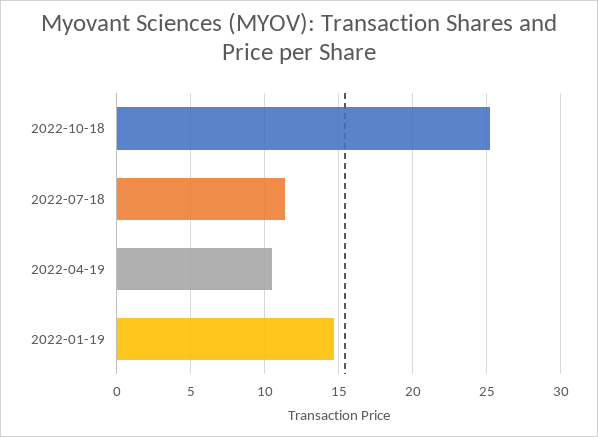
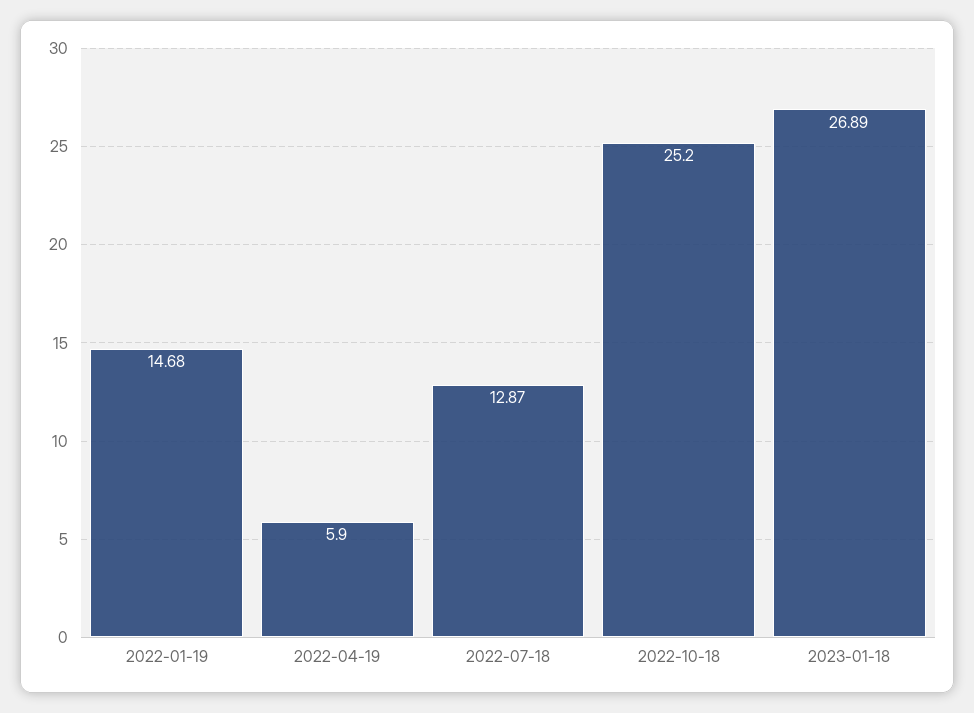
2022-07-18: 11.5 -> 12.87
2022-04-19: 10.5 -> 5.9
2023-01-18: none -> 26.89

